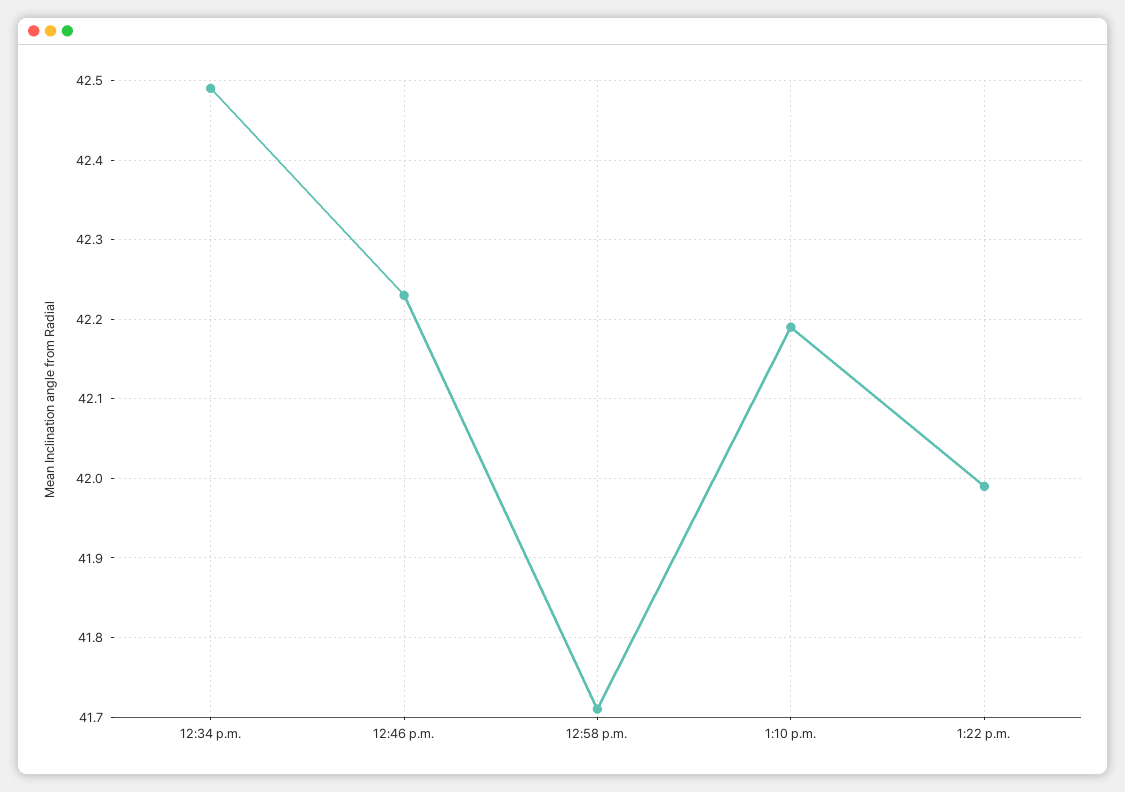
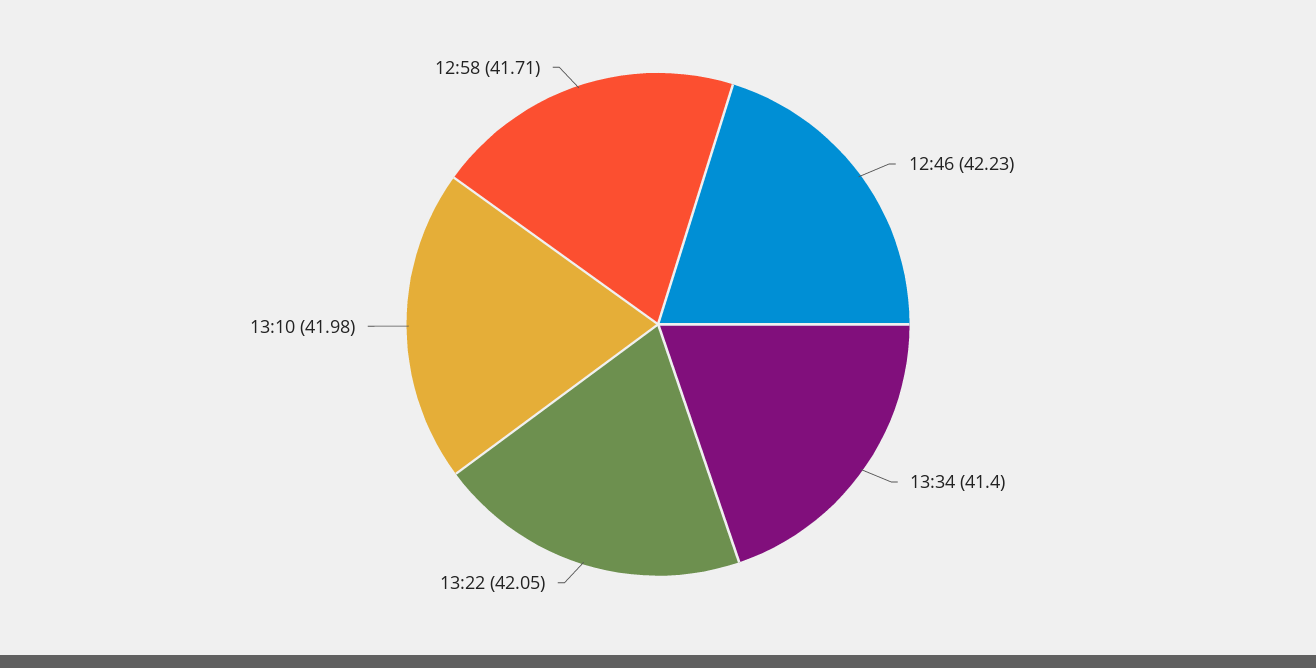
12:34 p.m.: 42.49 -> none
1:10 p.m.: 42.19 -> 41.98
1:22 p.m.: 41.99 -> 42.05
13:34: none -> 41.4

